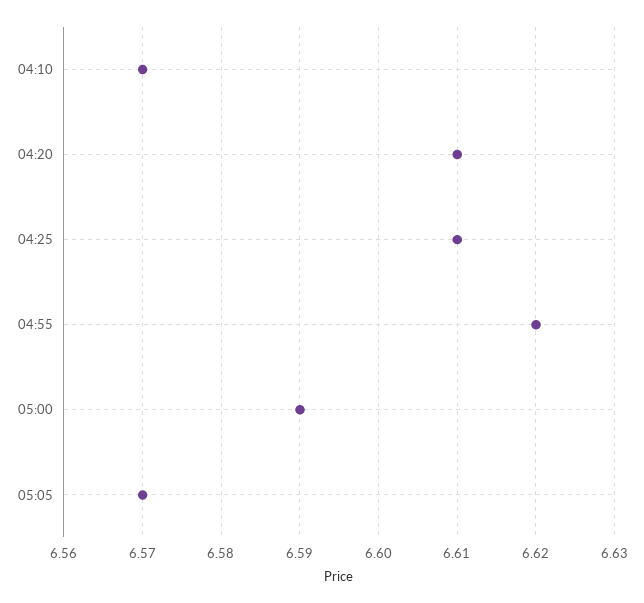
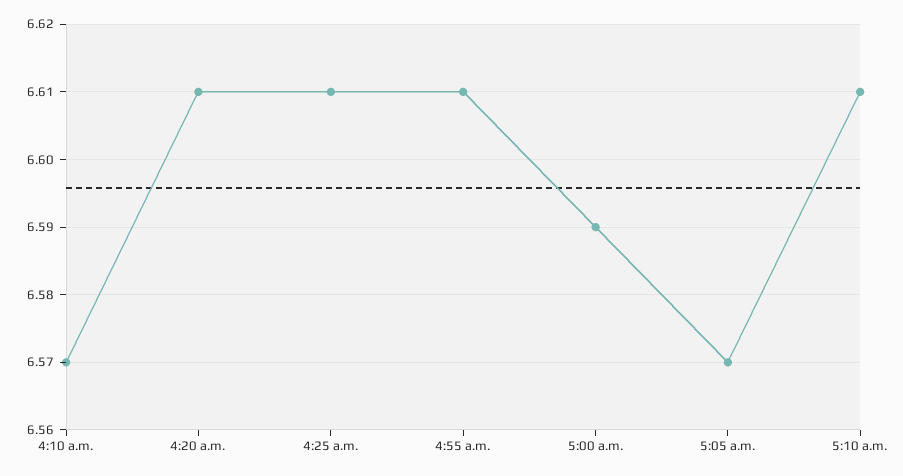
04:55: 6.62 -> 6.61
5:10 a.m.: none -> 6.61

